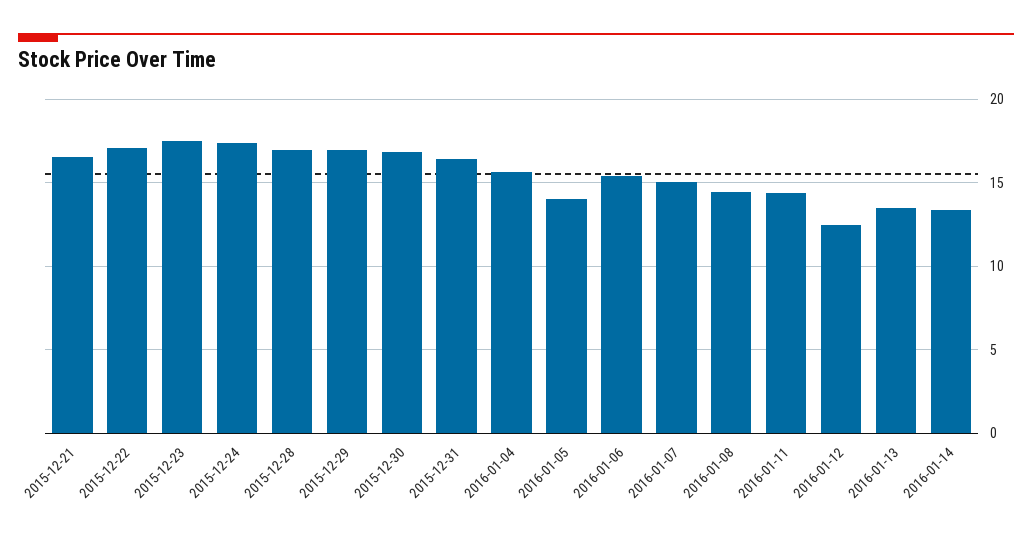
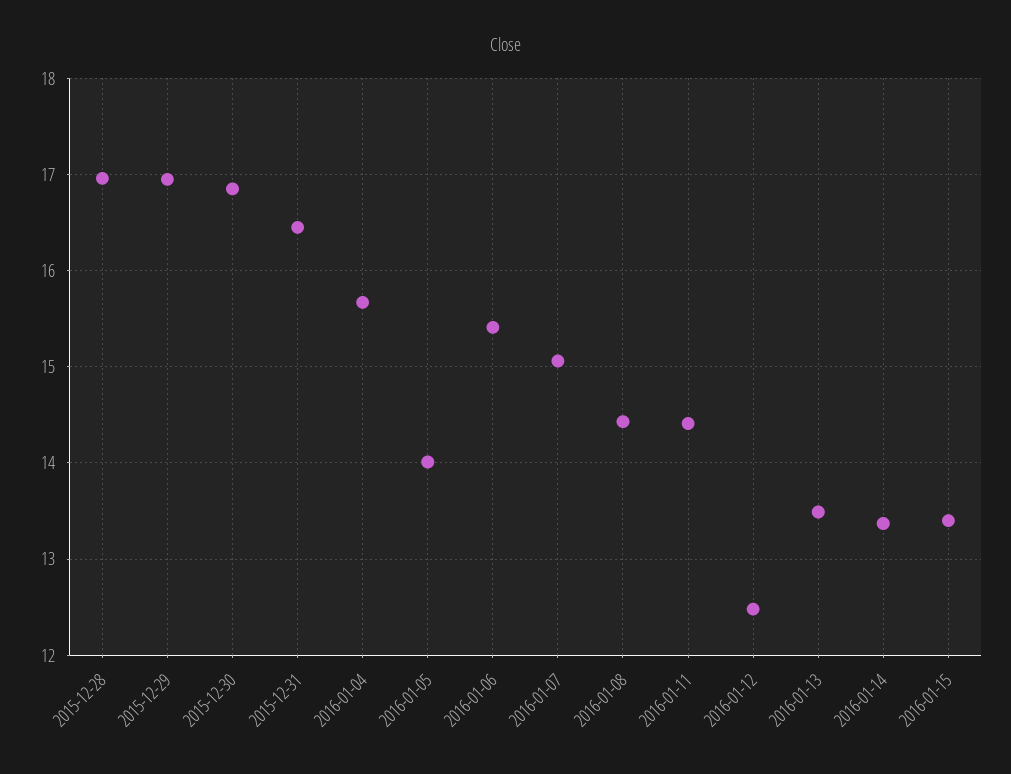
2015-12-21: 16.5 -> none
2015-12-22: 17 -> none
2015-12-23: 17.5 -> none
2015-12-24: 17.5 -> none
2016-01-15: none -> 13.4

